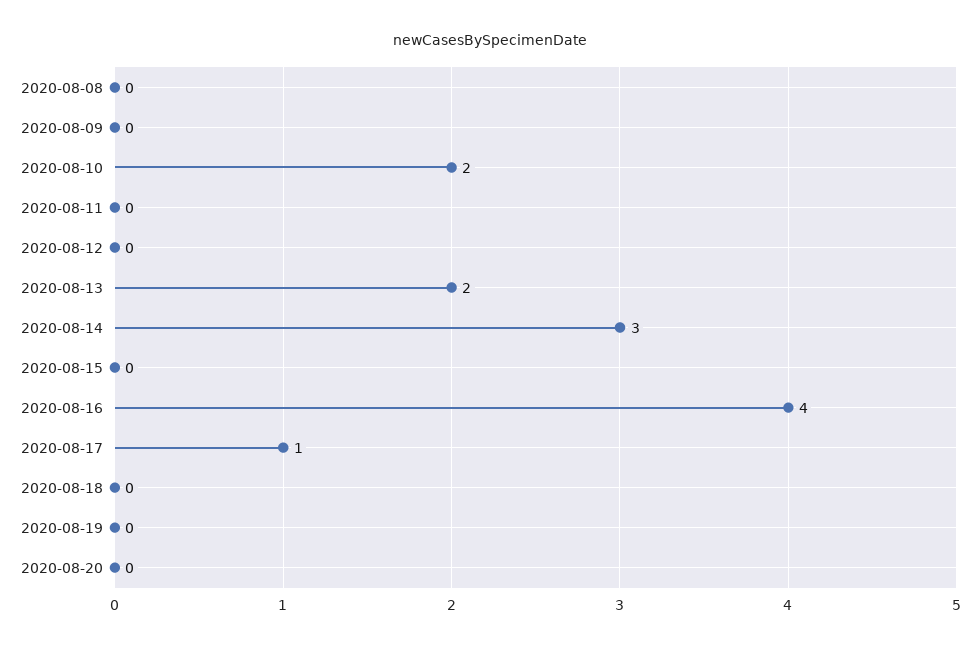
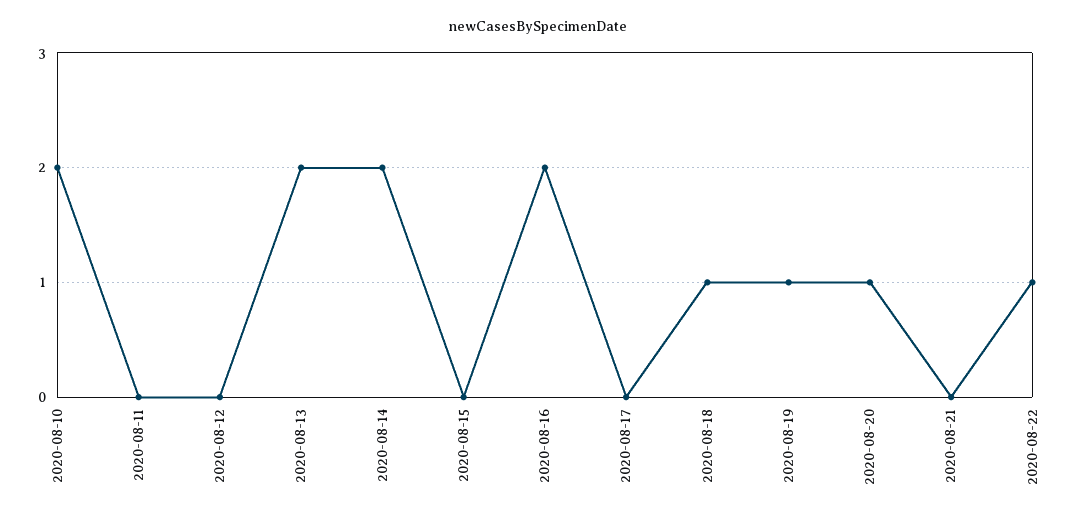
2020-08-08: 0 -> none
2020-08-09: 0 -> none
2020-08-14: 3 -> 2
2020-08-16: 4 -> 2
2020-08-17: 1 -> 0
2020-08-18: 0 -> 1
2020-08-19: 0 -> 1
2020-08-20: 0 -> 1
2020-08-21: none -> 0
2020-08-22: none -> 1

